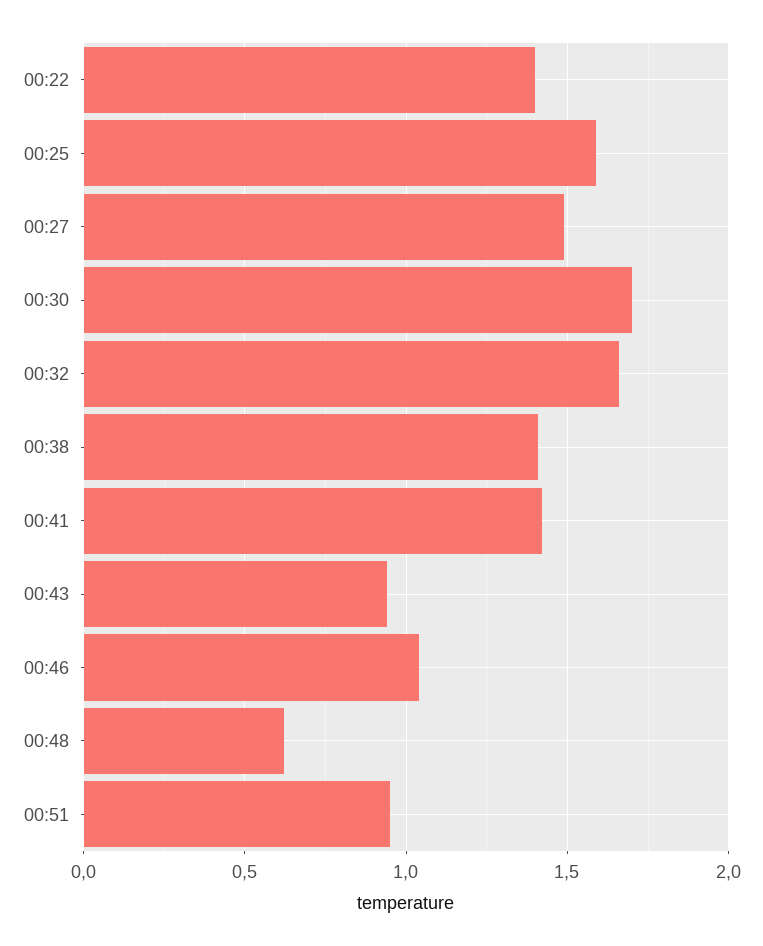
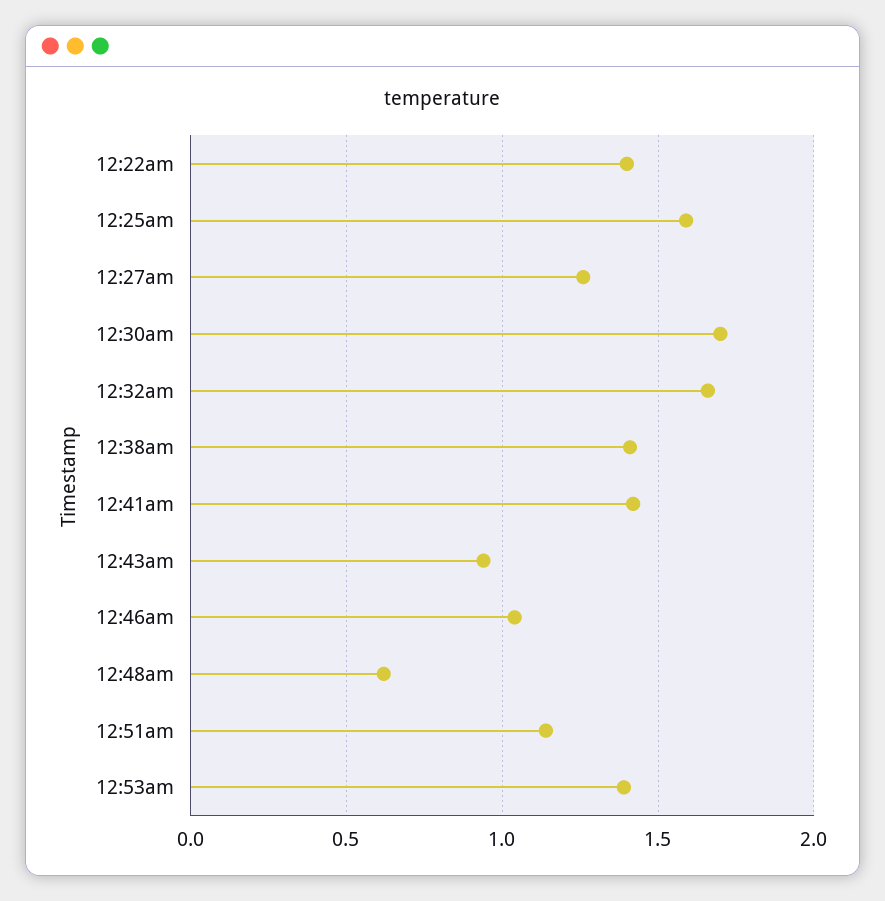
00:27: 1.5 -> 1.25
00:51: 0.95 -> 1.15
12:53am: none -> 1.4

